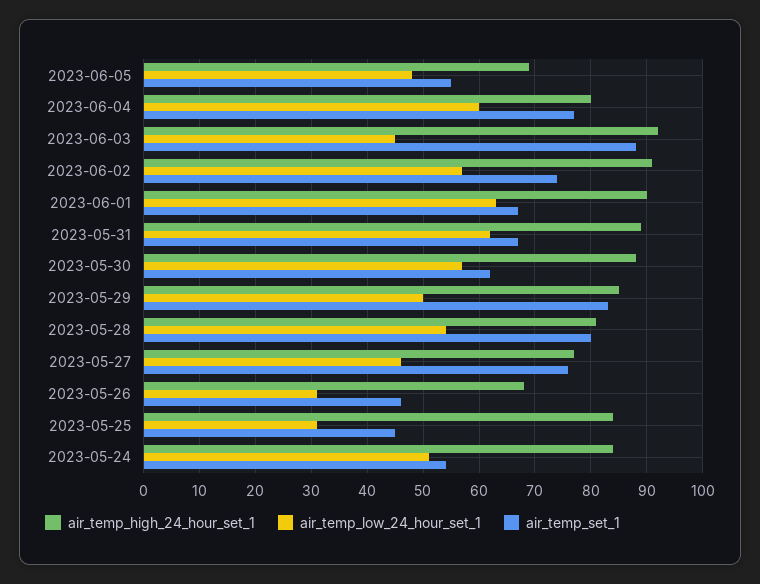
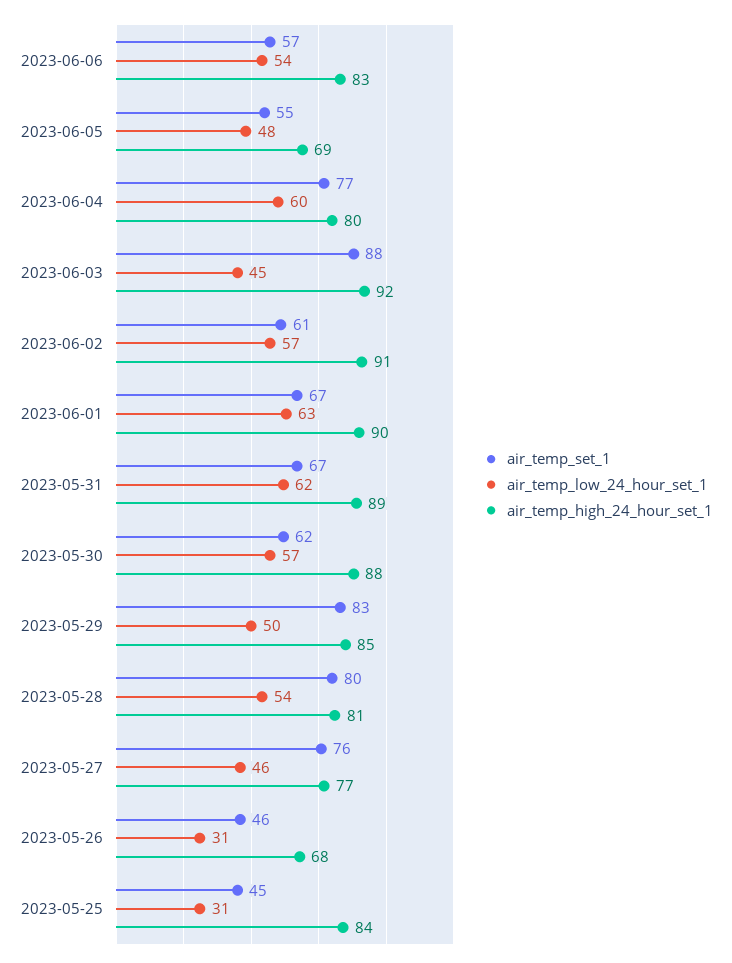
air_temp_set_1, 2023-06-02: 75 -> 61
air_temp_high_24_hour_set_1, 2023-05-24: 85 -> none
air_temp_low_24_hour_set_1, 2023-05-24: 50 -> none
air_temp_set_1, 2023-05-24: 55 -> none
air_temp_set_1, 2023-06-06: none -> 57
air_temp_low_24_hour_set_1, 2023-06-06: none -> 54
air_temp_high_24_hour_set_1, 2023-06-06: none -> 83

